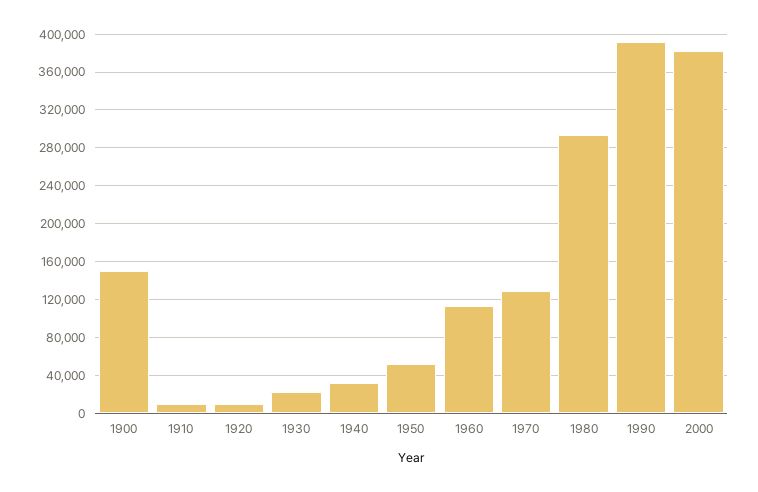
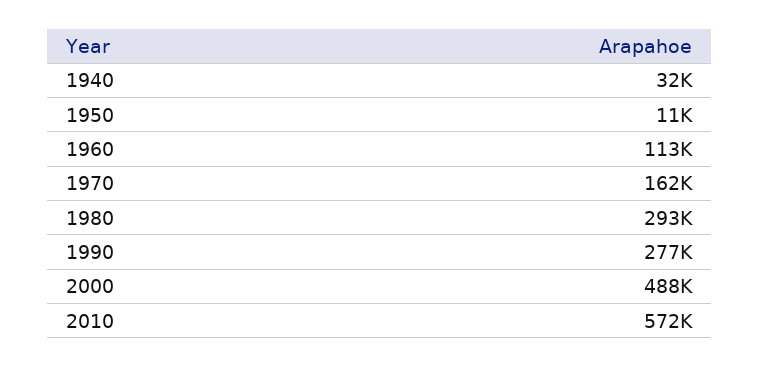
1900: 150000 -> none
1910: 10000 -> none
1920: 10000 -> none
1930: 20000 -> none
1950: 50000 -> 11000
1970: 130000 -> 162000
1990: 390000 -> 277000
2000: 380000 -> 488000
2010: none -> 572000

